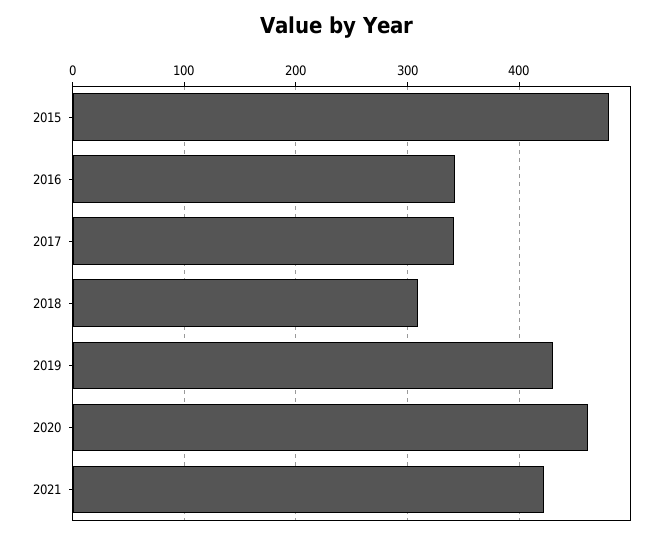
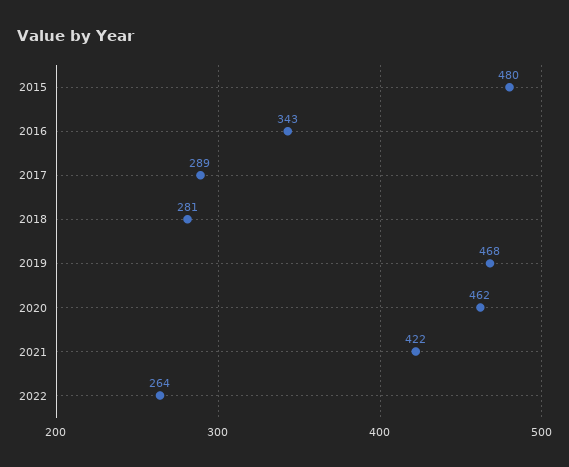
2017: 340 -> 289
2018: 310 -> 281
2019: 430 -> 468
2022: none -> 264

